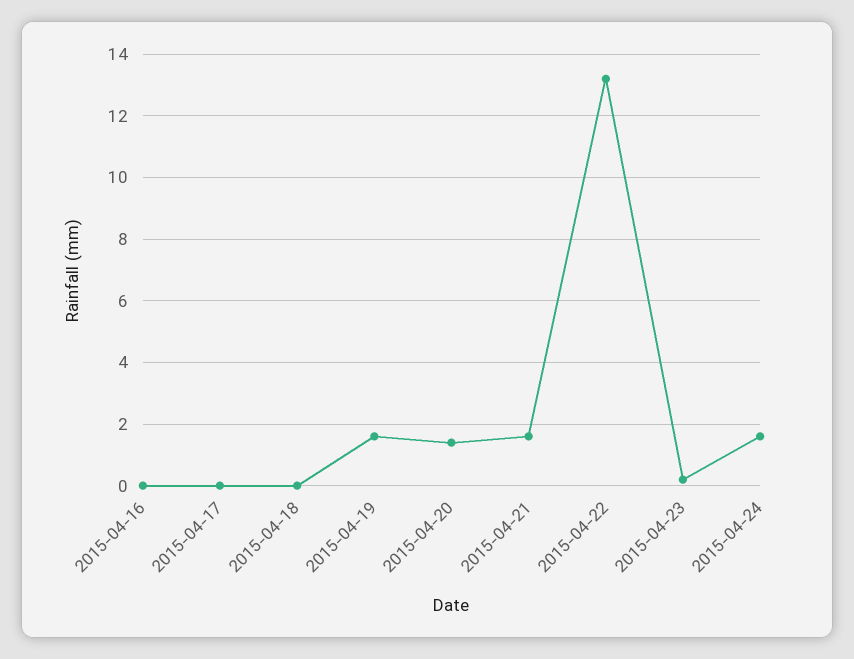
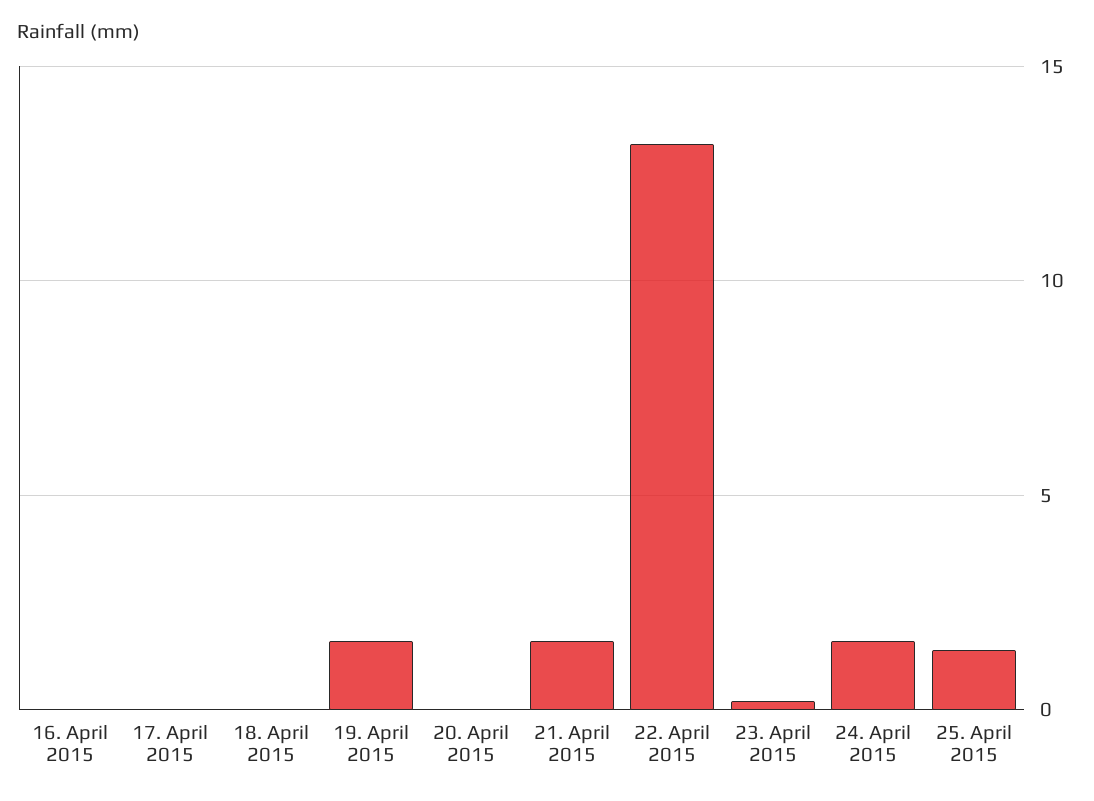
2015-04-20: 1.5 -> 0
25. April 2015: none -> 1.5

